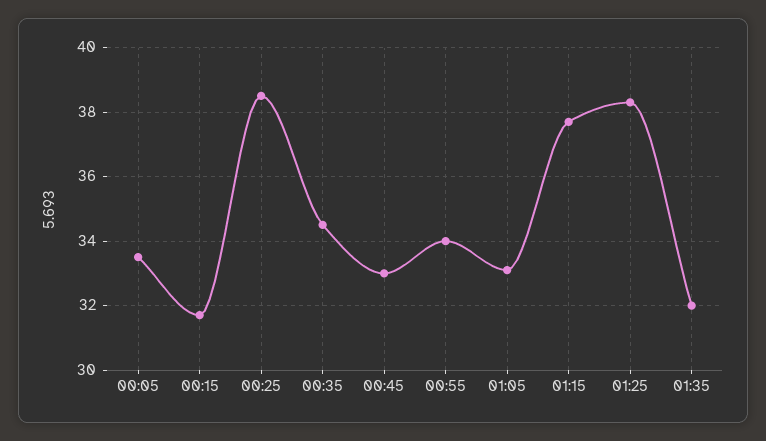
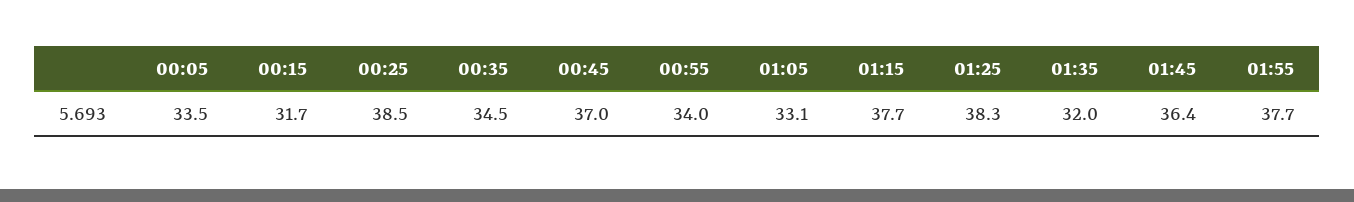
00:45: 33 -> 37
01:45: none -> 36.4
01:55: none -> 37.7

